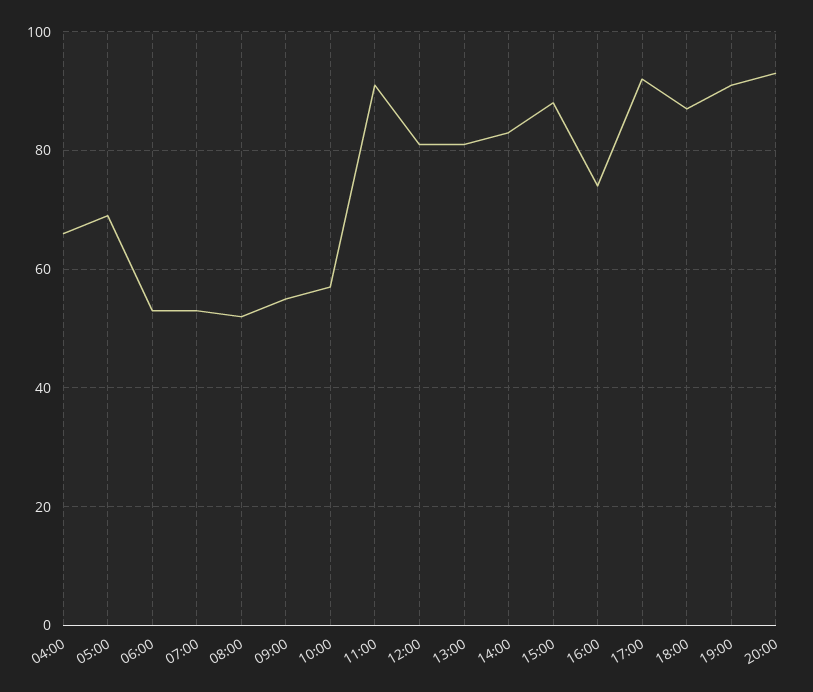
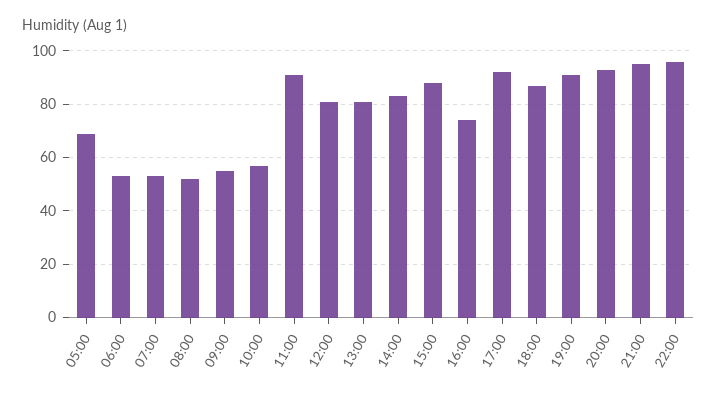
04:00: 65 -> none
21:00: none -> 95
22:00: none -> 95

